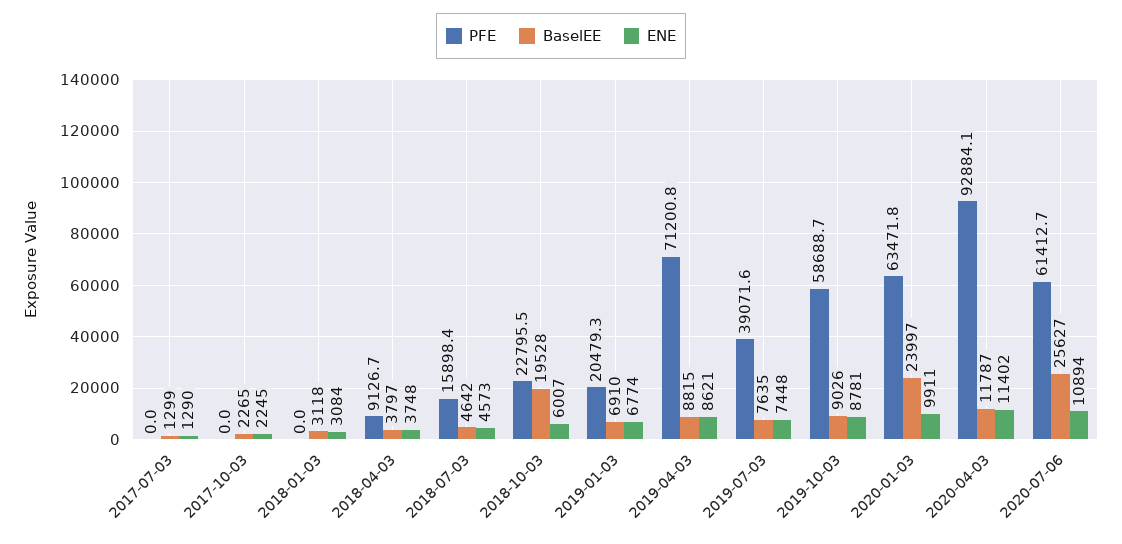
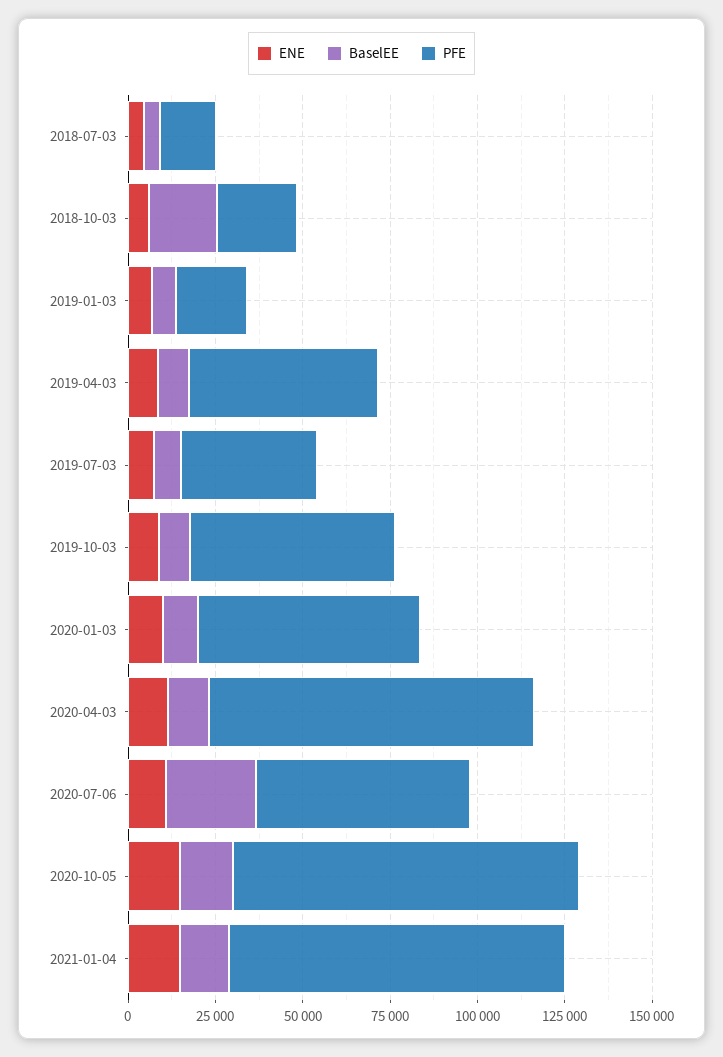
PFE, 2017-07-03: 0 -> none
BaselEE, 2017-07-03: 1299 -> none
ENE, 2017-07-03: 1290 -> none
PFE, 2017-10-03: 0 -> none
BaselEE, 2017-10-03: 2265 -> none
ENE, 2017-10-03: 2245 -> none
PFE, 2018-01-03: 0 -> none
BaselEE, 2018-01-03: 3118 -> none
ENE, 2018-01-03: 3084 -> none
PFE, 2018-04-03: 9126.7 -> none
BaselEE, 2018-04-03: 3797 -> none
ENE, 2018-04-03: 3748 -> none
PFE, 2019-04-03: 71200.8 -> 55000
BaselEE, 2020-01-03: 23997 -> 10000
ENE, 2020-10-05: none -> 15000
BaselEE, 2020-10-05: none -> 15000
PFE, 2020-10-05: none -> 100000
ENE, 2021-01-04: none -> 15000
BaselEE, 2021-01-04: none -> 15000
PFE, 2021-01-04: none -> 95000

